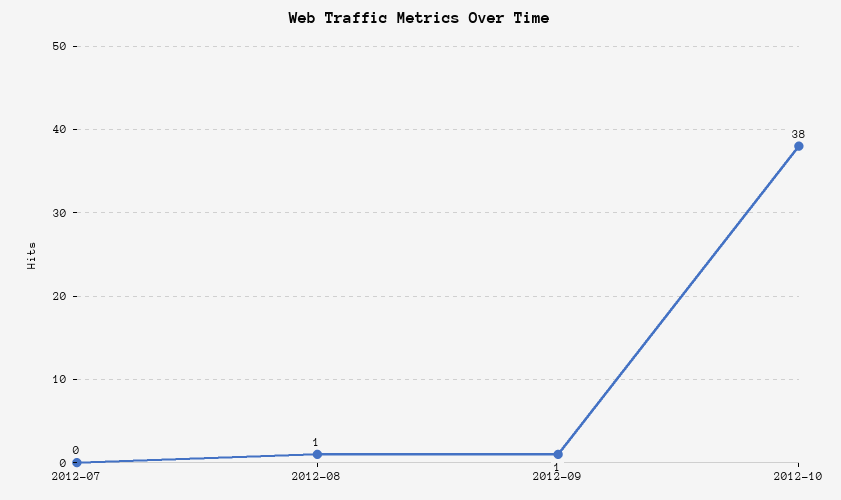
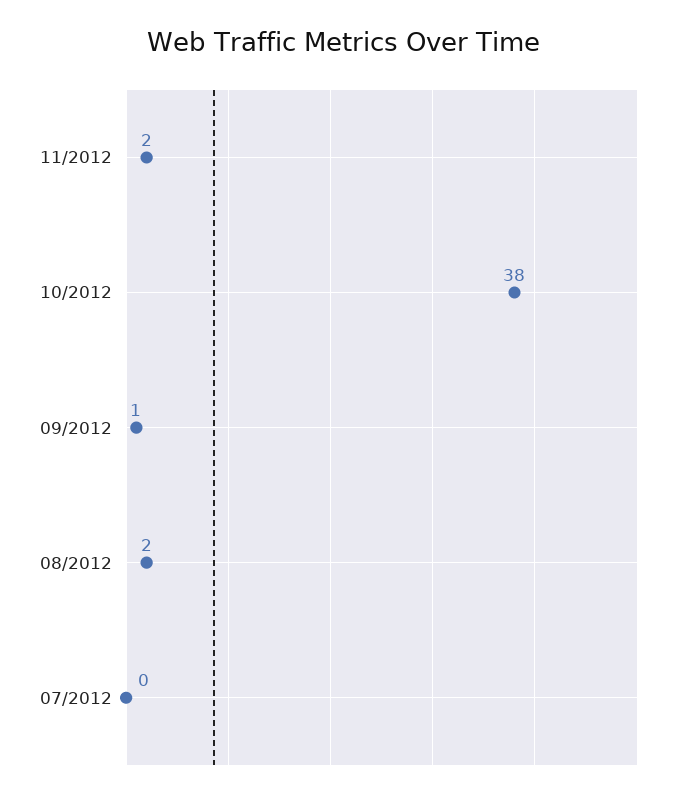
2012-08: 1 -> 2
11/2012: none -> 2

